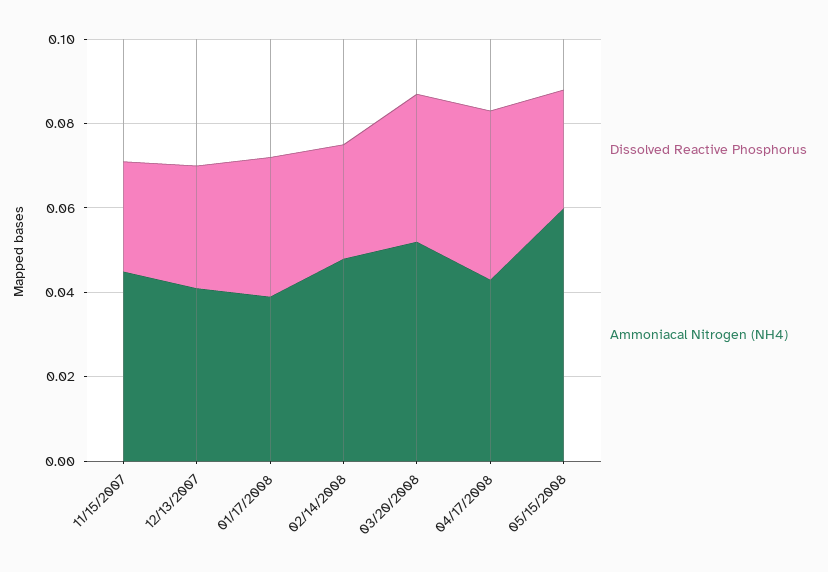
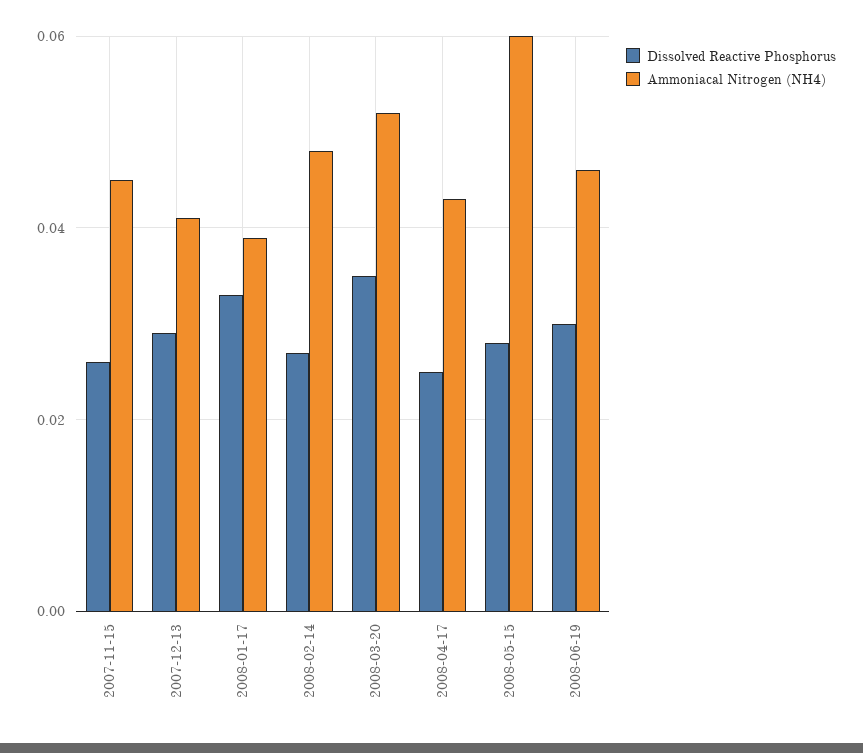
Dissolved Reactive Phosphorus, 04/17/2008: 0.04 -> 0.025
Dissolved Reactive Phosphorus, 2008-06-19: none -> 0.03
Ammoniacal Nitrogen (NH4), 2008-06-19: none -> 0.045

